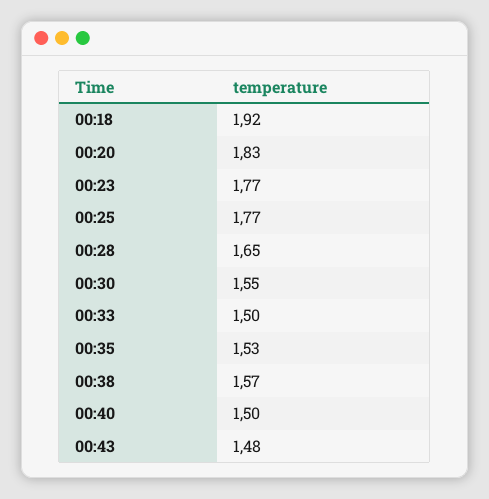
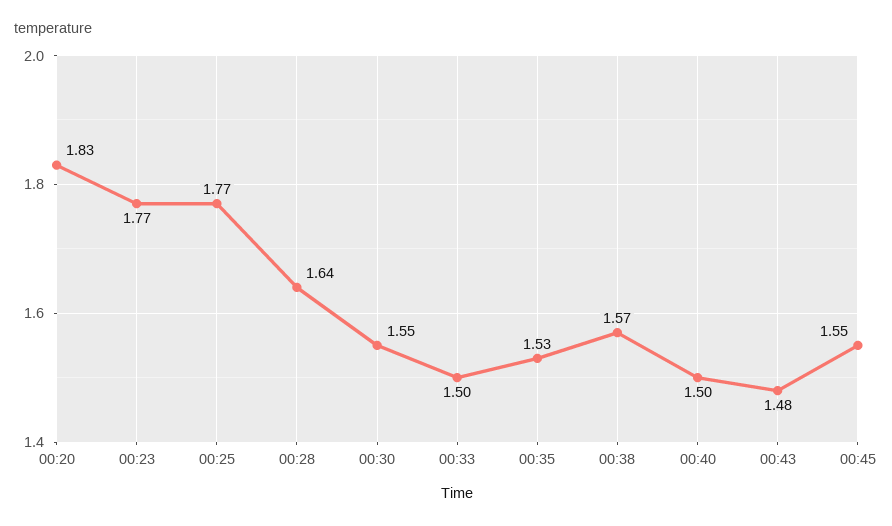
00:18: 1.92 -> none
00:28: 1.65 -> 1.64
00:45: none -> 1.55

